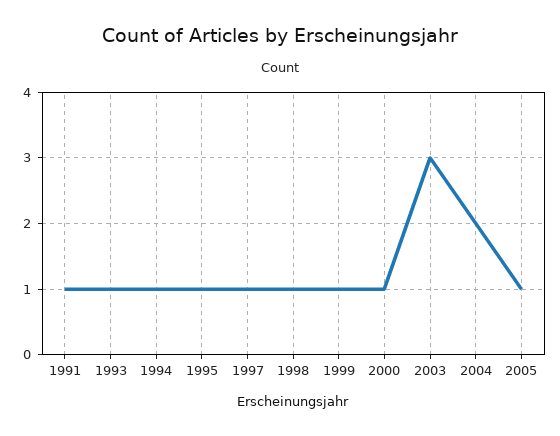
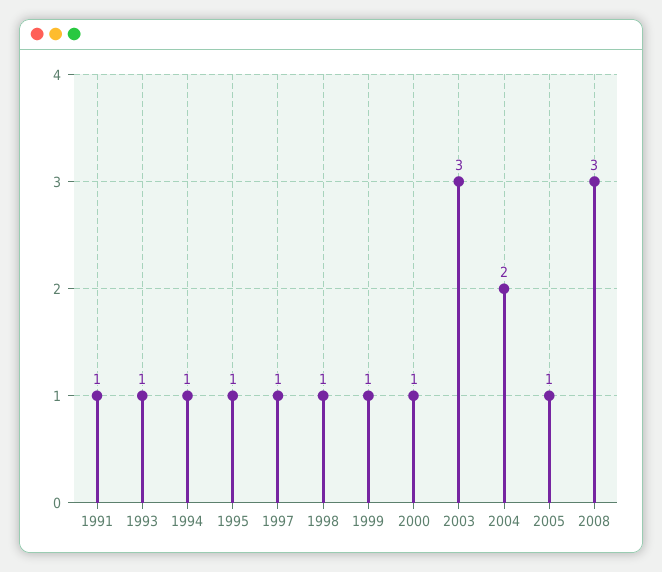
2008: none -> 3

